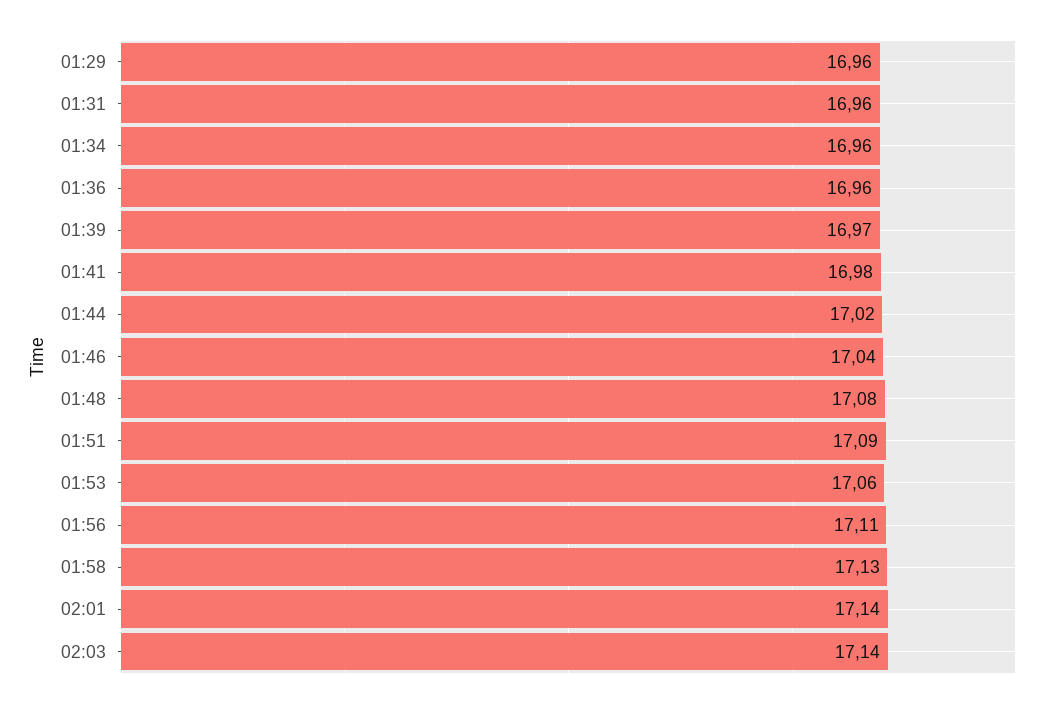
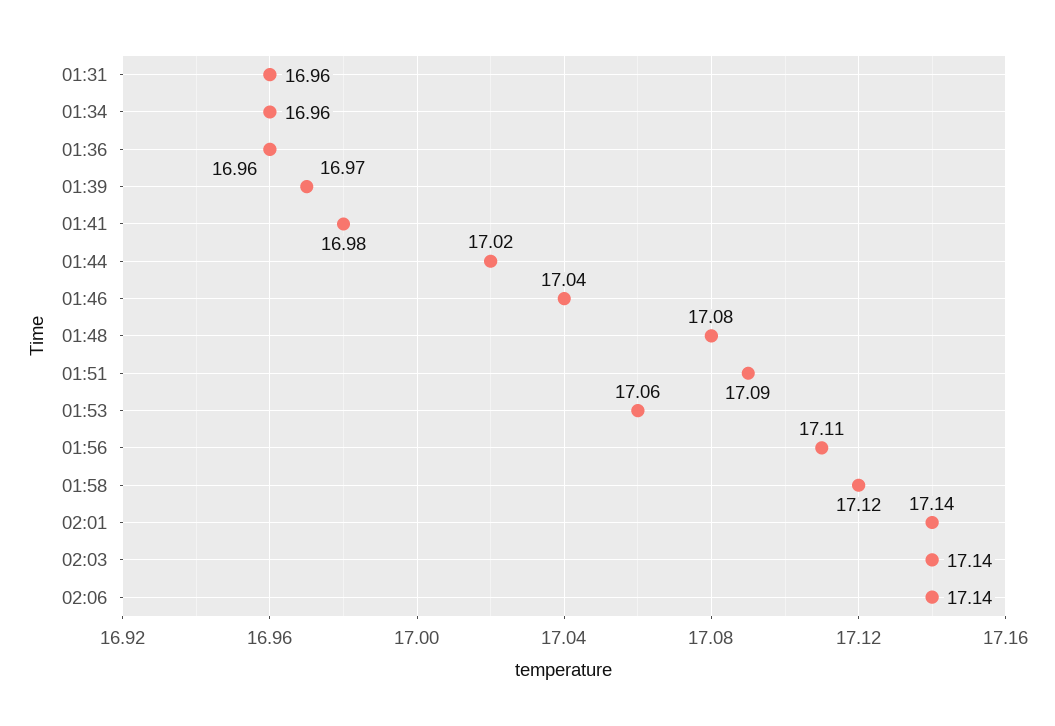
01:29: 16.96 -> none
01:58: 17.13 -> 17.12
02:06: none -> 17.14

